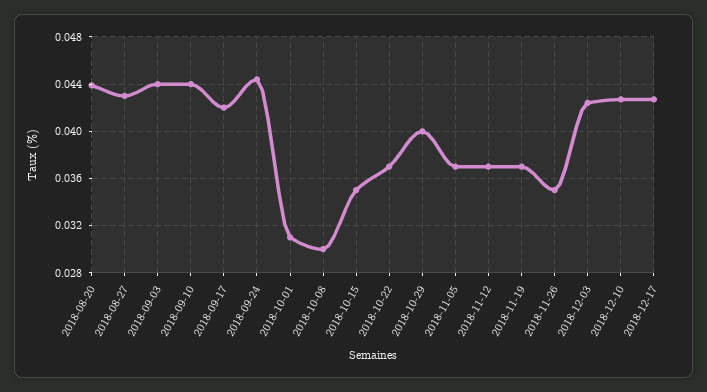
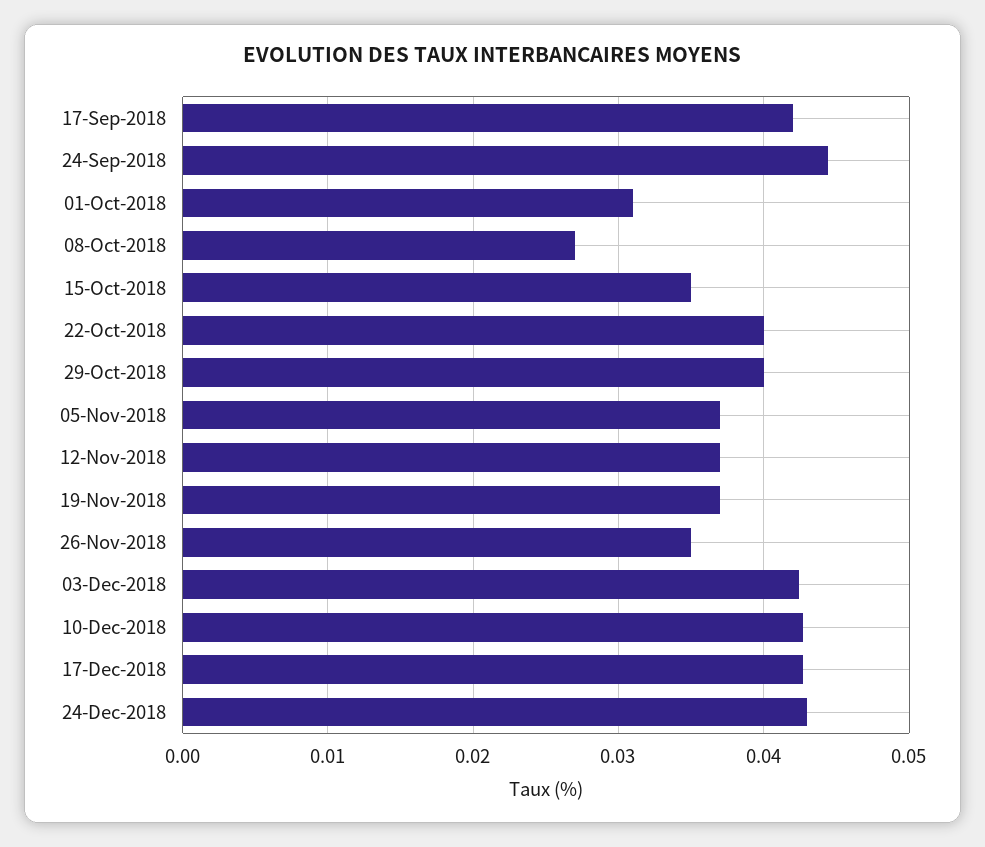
2018-08-20: 0.044 -> none
2018-08-27: 0.043 -> none
2018-09-03: 0.044 -> none
2018-09-10: 0.044 -> none
2018-10-08: 0.03 -> 0.027
2018-10-22: 0.037 -> 0.04
24-Dec-2018: none -> 0.043

